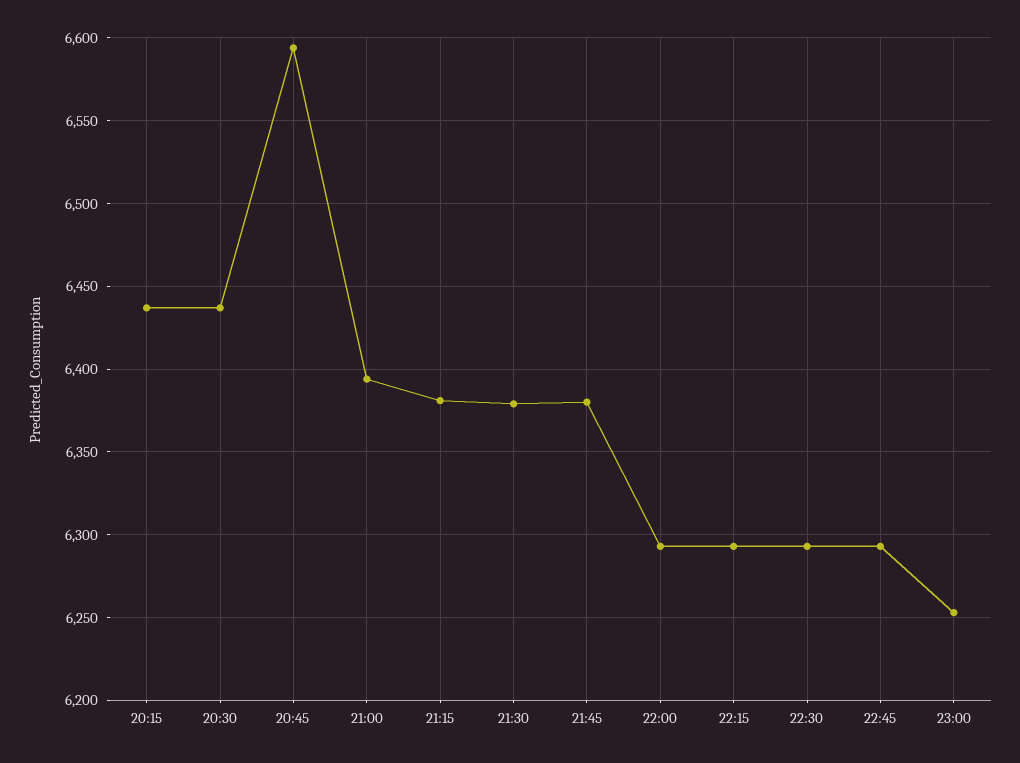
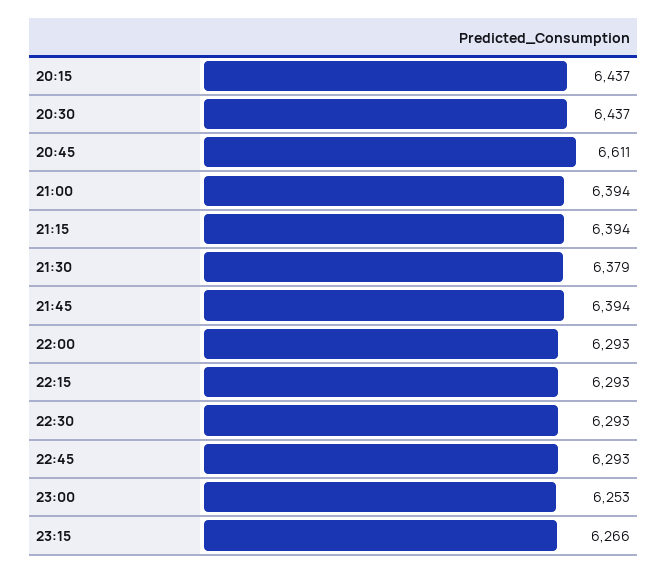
20:45: 6595 -> 6611
21:15: 6380 -> 6394
21:45: 6380 -> 6394
23:15: none -> 6266

